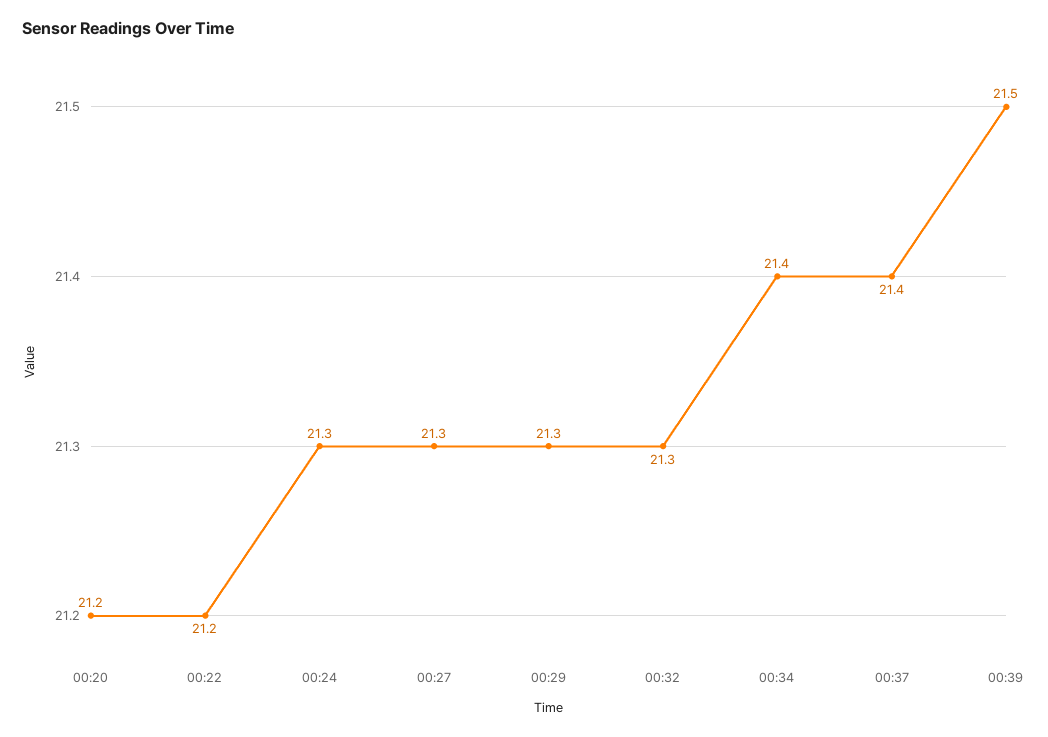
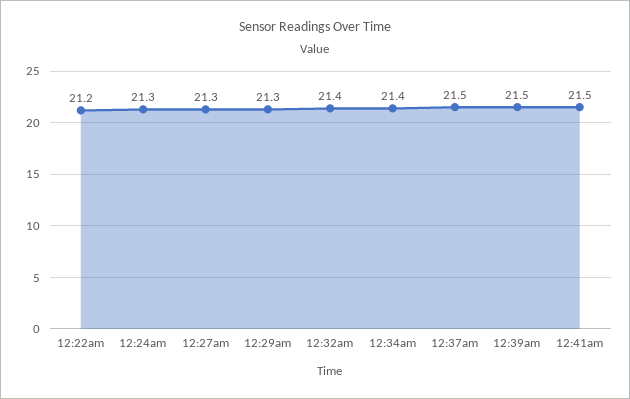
00:20: 21.2 -> none
00:32: 21.3 -> 21.4
00:37: 21.4 -> 21.5
12:41am: none -> 21.5

